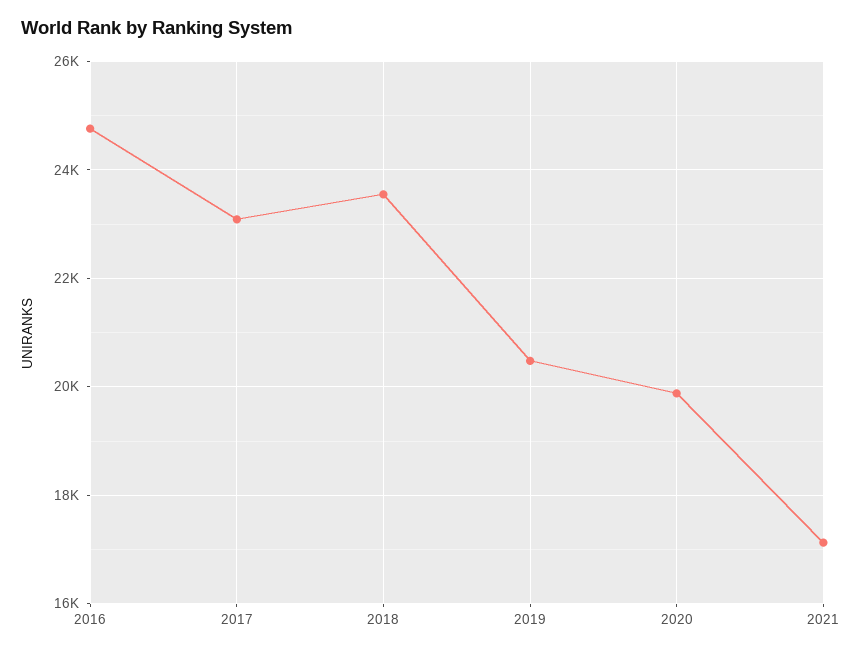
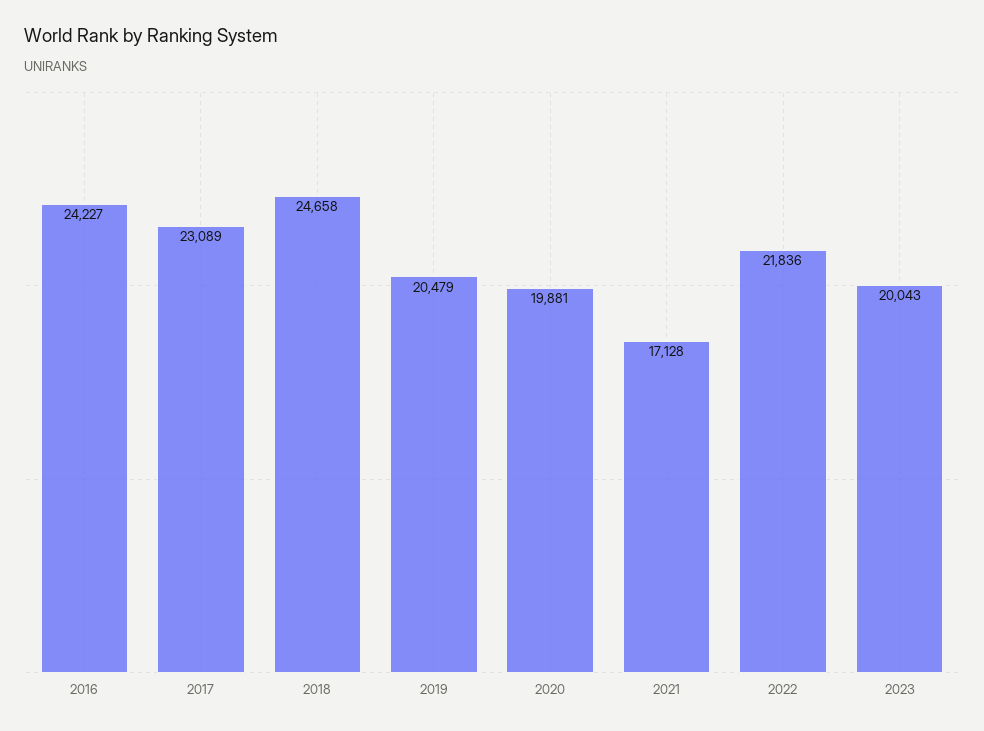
2016: 24800 -> 24227
2018: 23600 -> 24658
2022: none -> 21836
2023: none -> 20043

